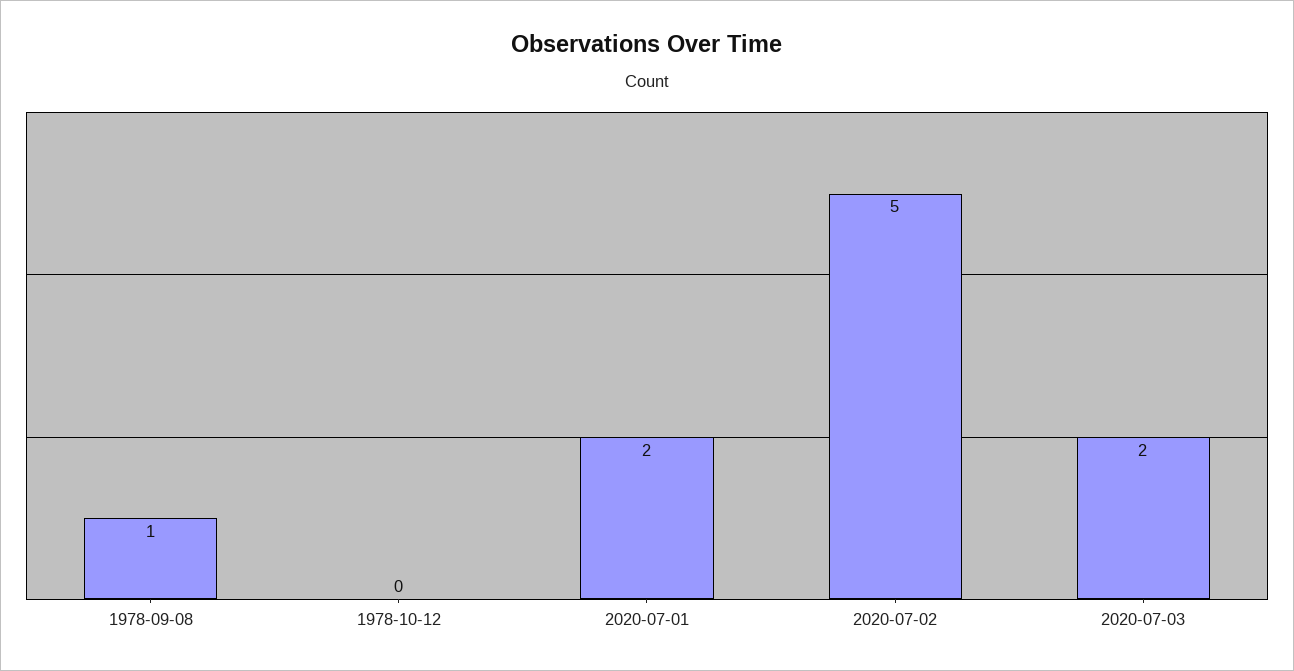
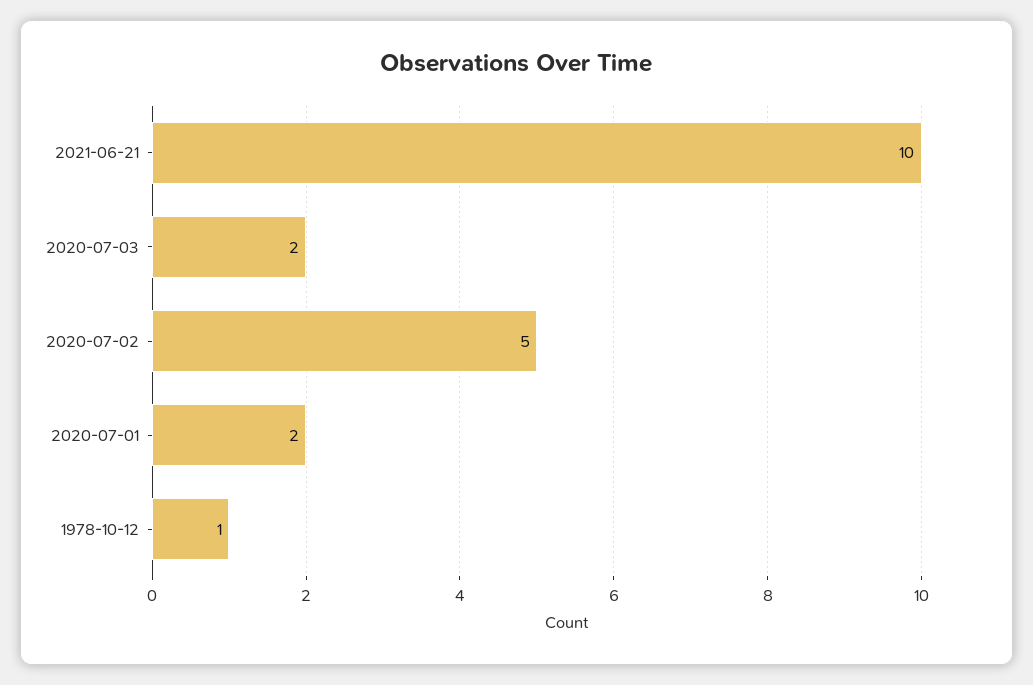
1978-09-08: 1 -> none
1978-10-12: 0 -> 1
2021-06-21: none -> 10

